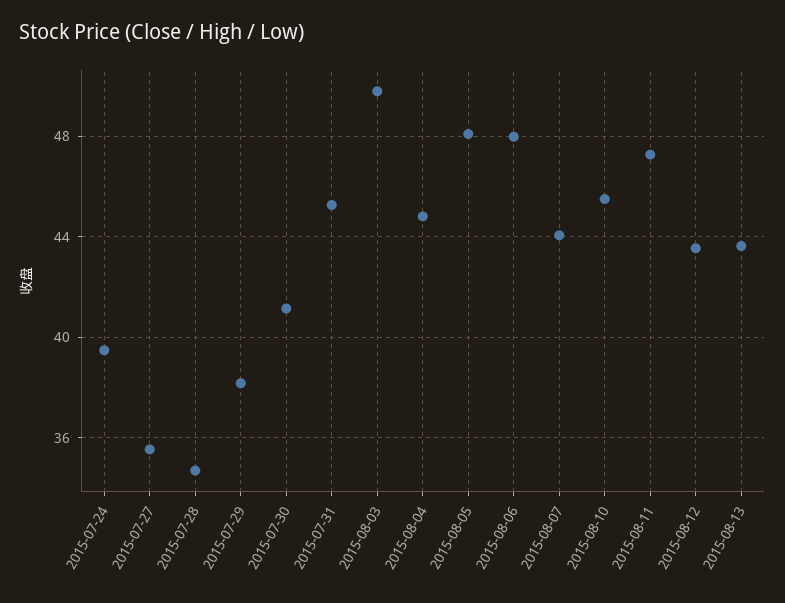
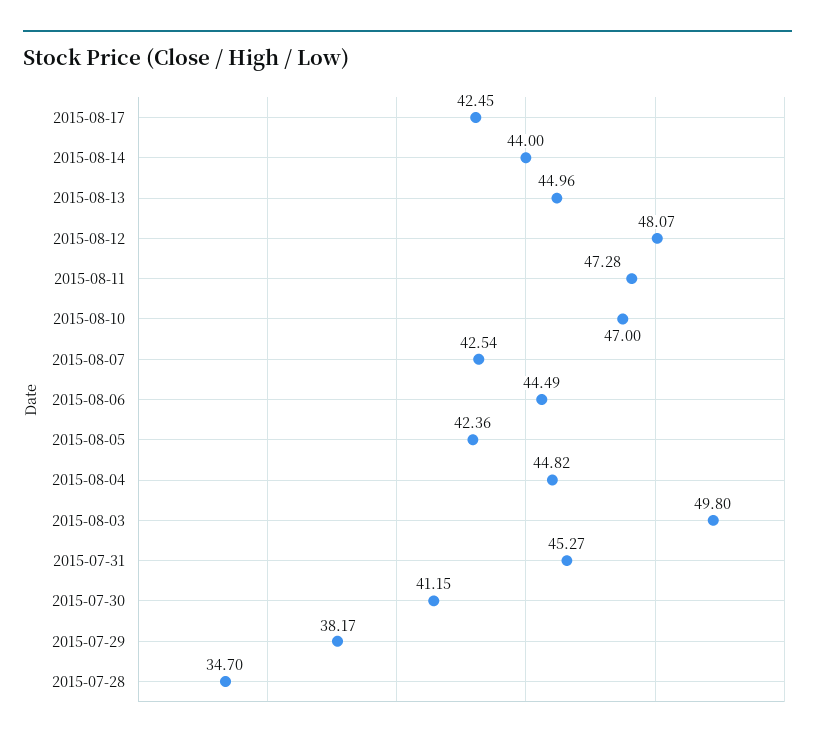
2015-07-24: 39.5 -> none
2015-07-27: 35.5 -> none
2015-08-05: 48 -> 42.36
2015-08-06: 48 -> 44.49
2015-08-07: 44 -> 42.54
2015-08-10: 45.5 -> 47
2015-08-12: 43.5 -> 48.07
2015-08-13: 43.5 -> 44.96
2015-08-17: none -> 42.45
2015-08-14: none -> 44

